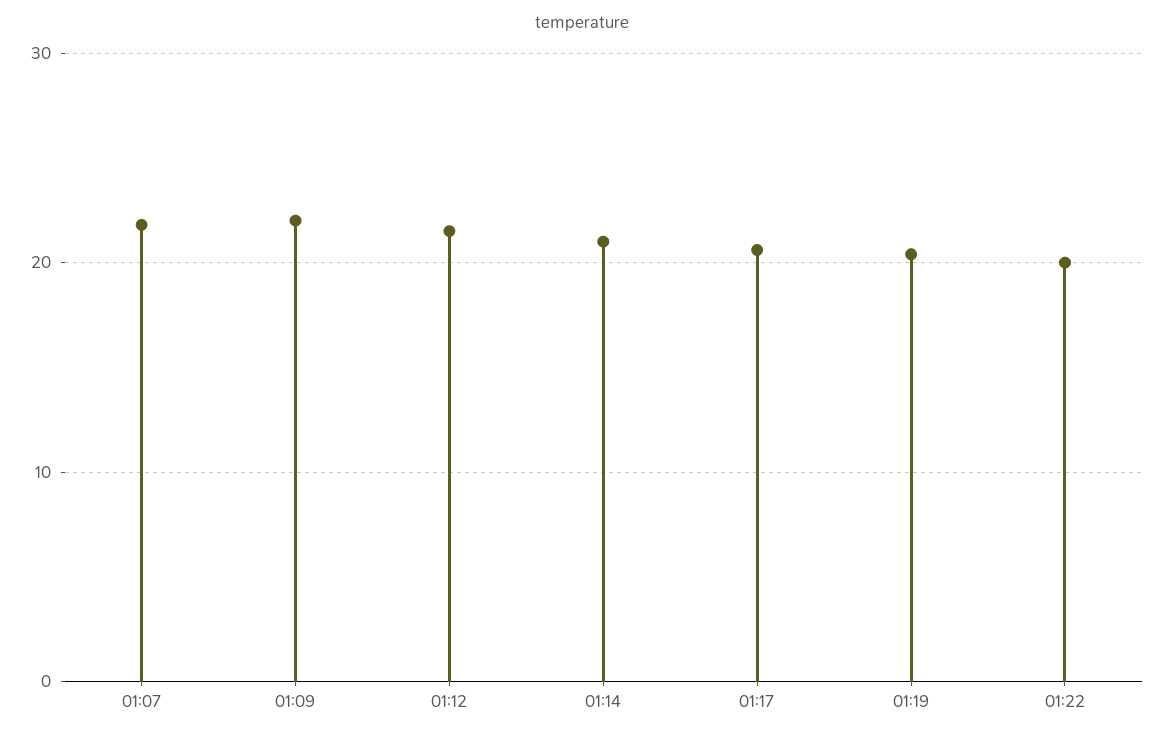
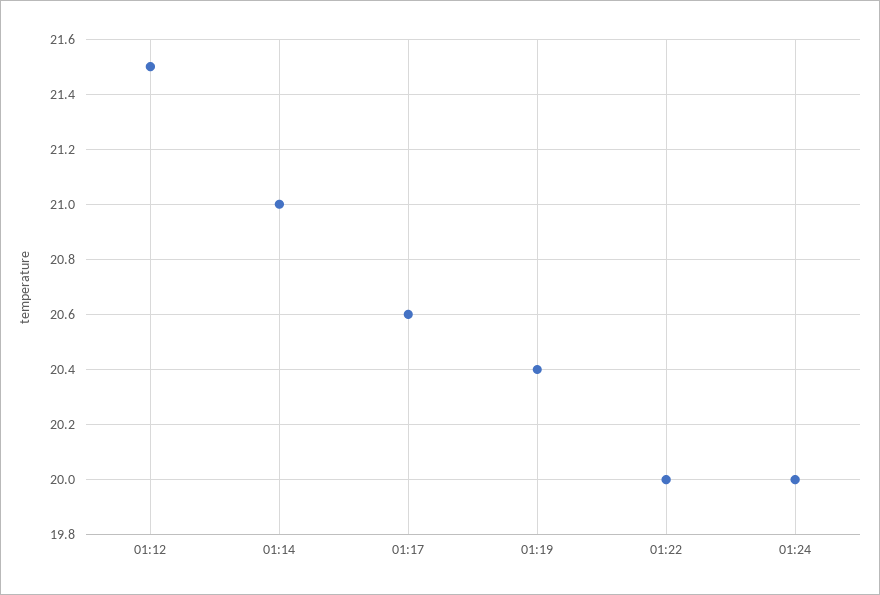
01:07: 22 -> none
01:09: 22 -> none
01:24: none -> 20

